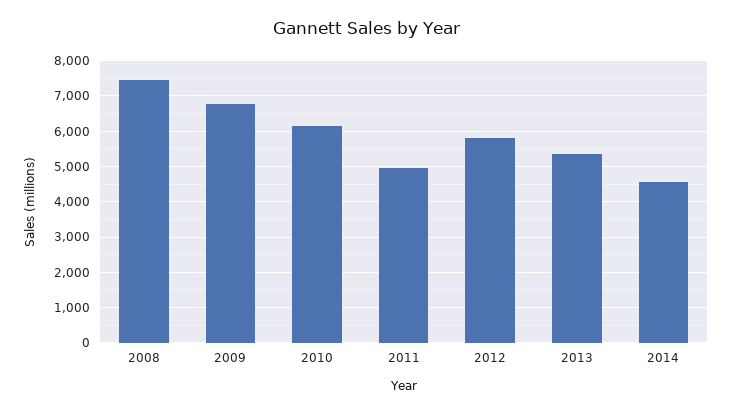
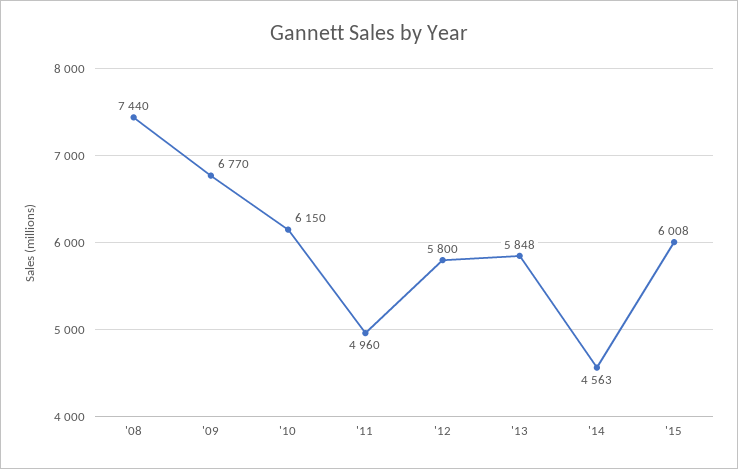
2013: 5400 -> 5848
'15: none -> 6008

